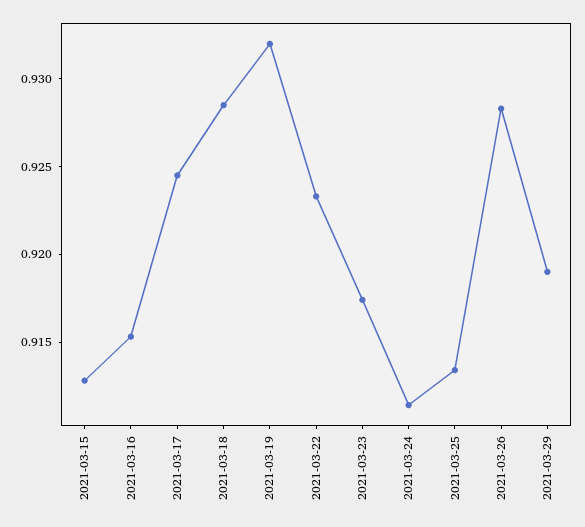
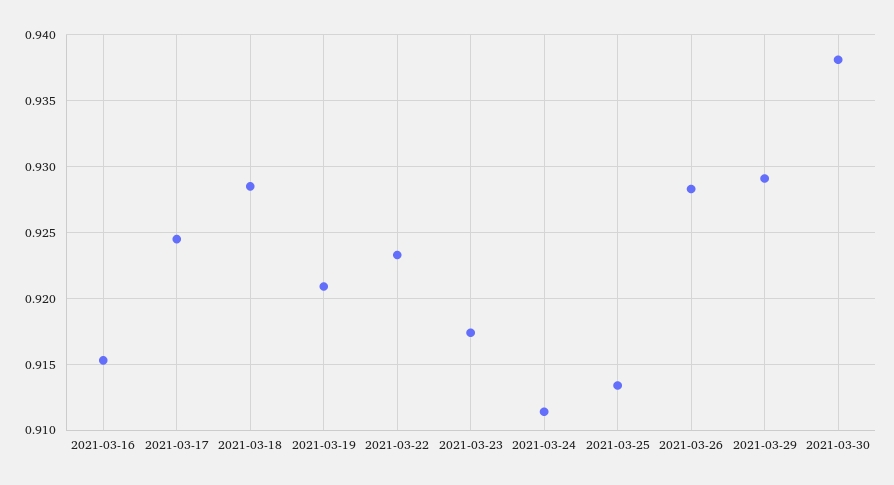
2021-03-15: 0.913 -> none
2021-03-19: 0.932 -> 0.921
2021-03-29: 0.919 -> 0.929
2021-03-30: none -> 0.938

